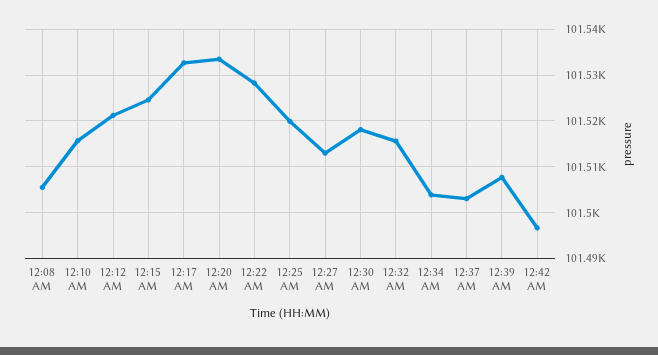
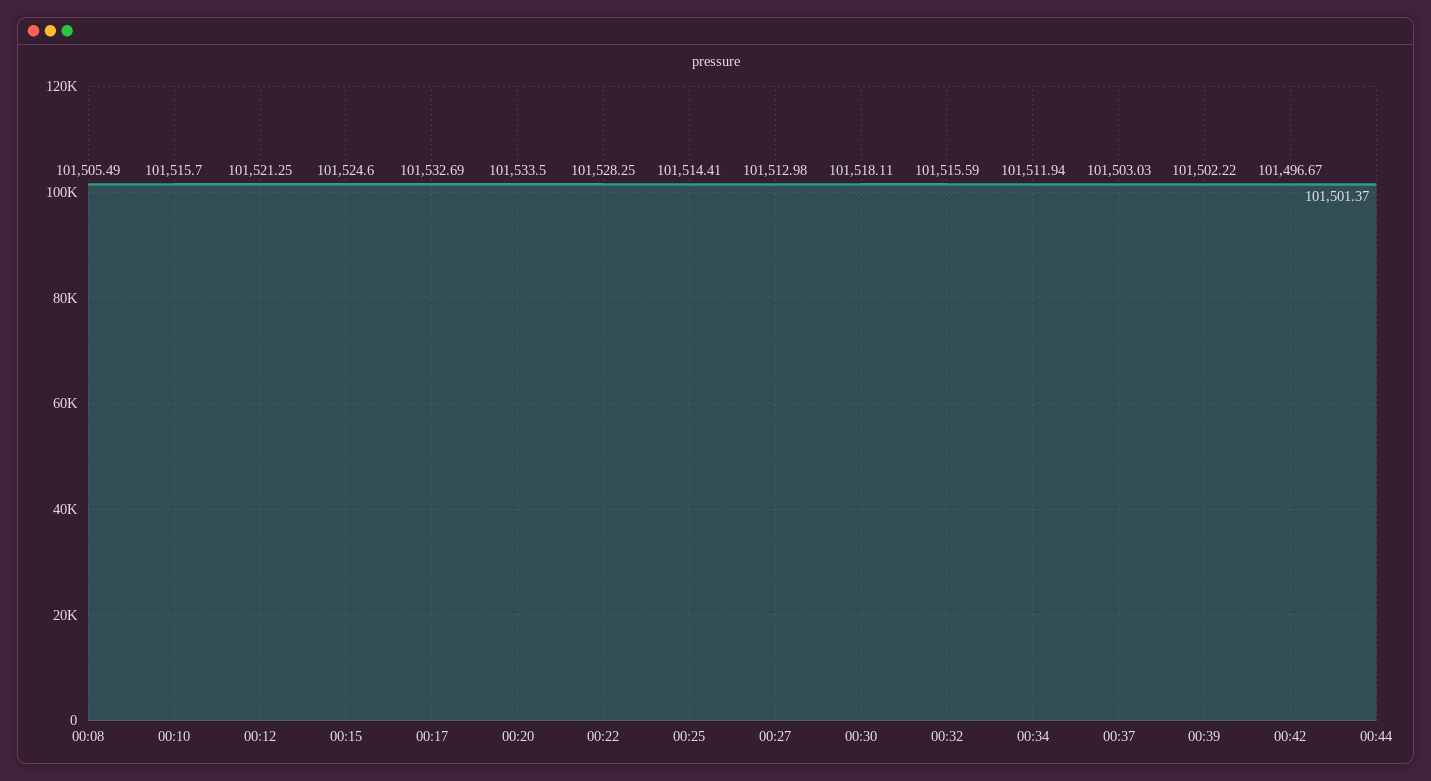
12:25 AM: 101520 -> 101514.41
12:34 AM: 101504 -> 101511.94
12:39 AM: 101508 -> 101502.22
00:44: none -> 101501.37

